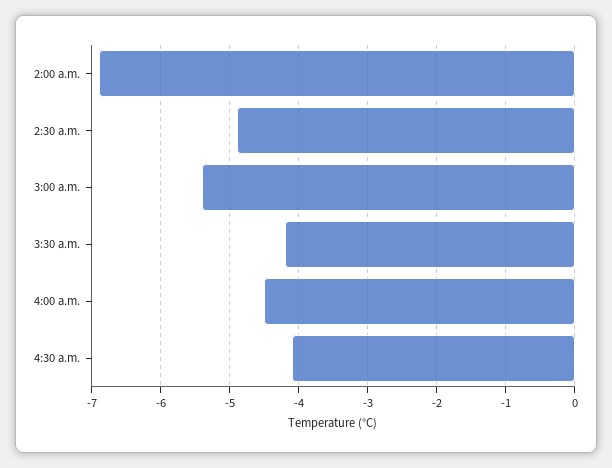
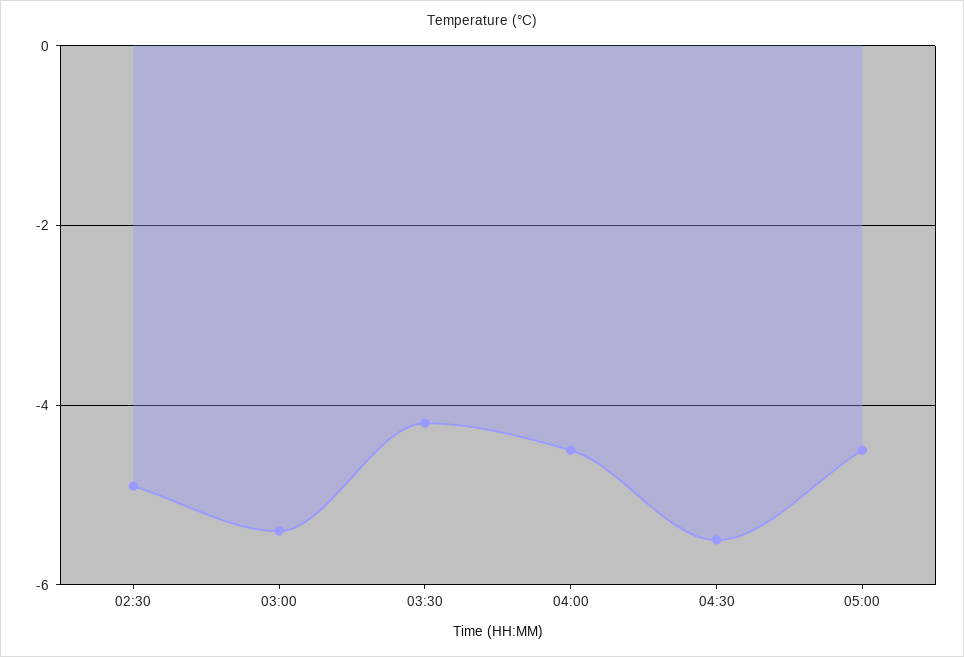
2:00 a.m.: -6.9 -> none
4:30 a.m.: -4.1 -> -5.5
05:00: none -> -4.5

